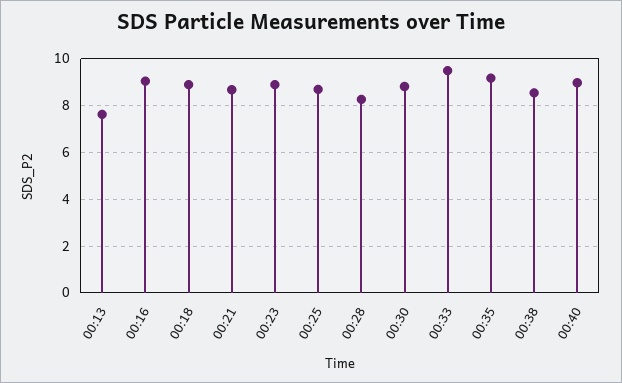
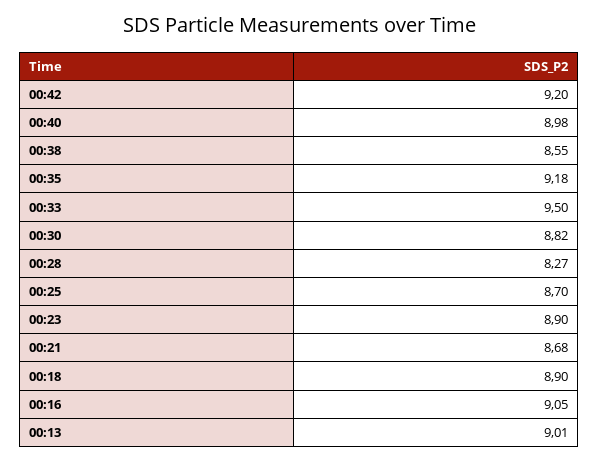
00:13: 7.5 -> 9.01
00:42: none -> 9.2

